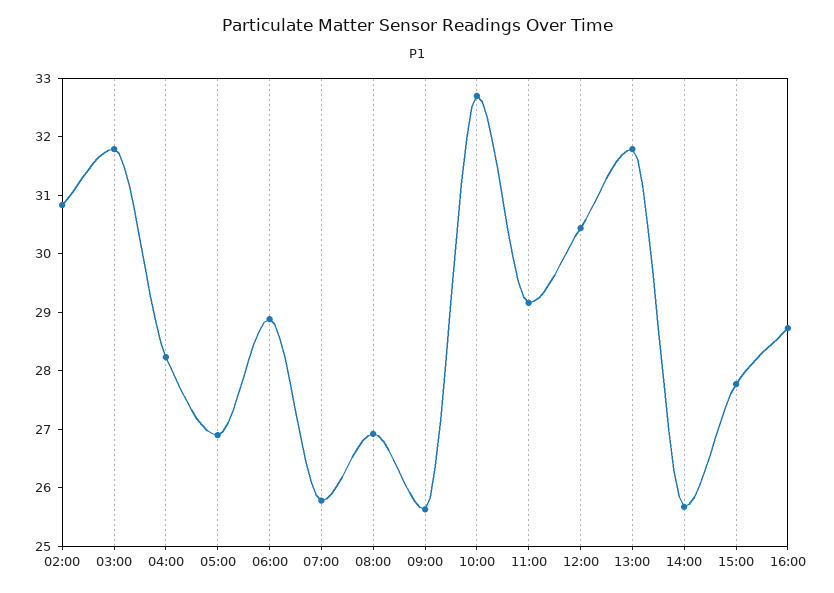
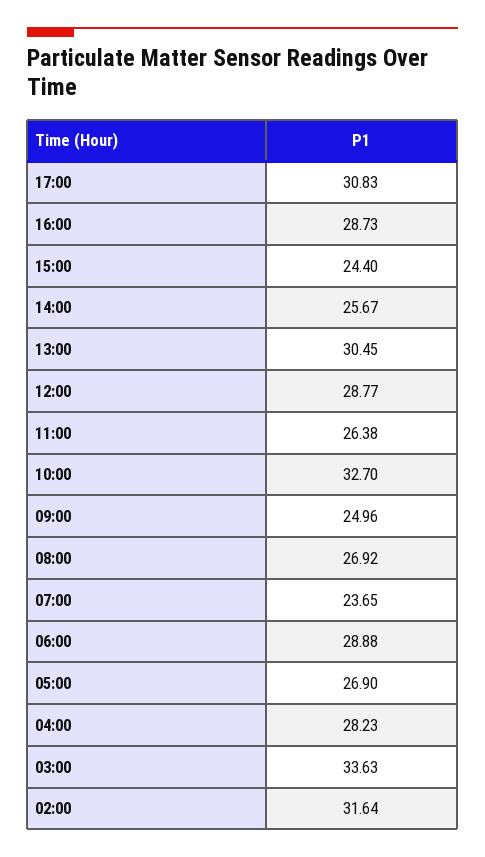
02:00: 30.8 -> 31.64
03:00: 31.8 -> 33.63
07:00: 25.8 -> 23.65
09:00: 25.6 -> 24.96
11:00: 29.2 -> 26.38
12:00: 30.4 -> 28.77
13:00: 31.8 -> 30.45
15:00: 27.8 -> 24.4
17:00: none -> 30.83

